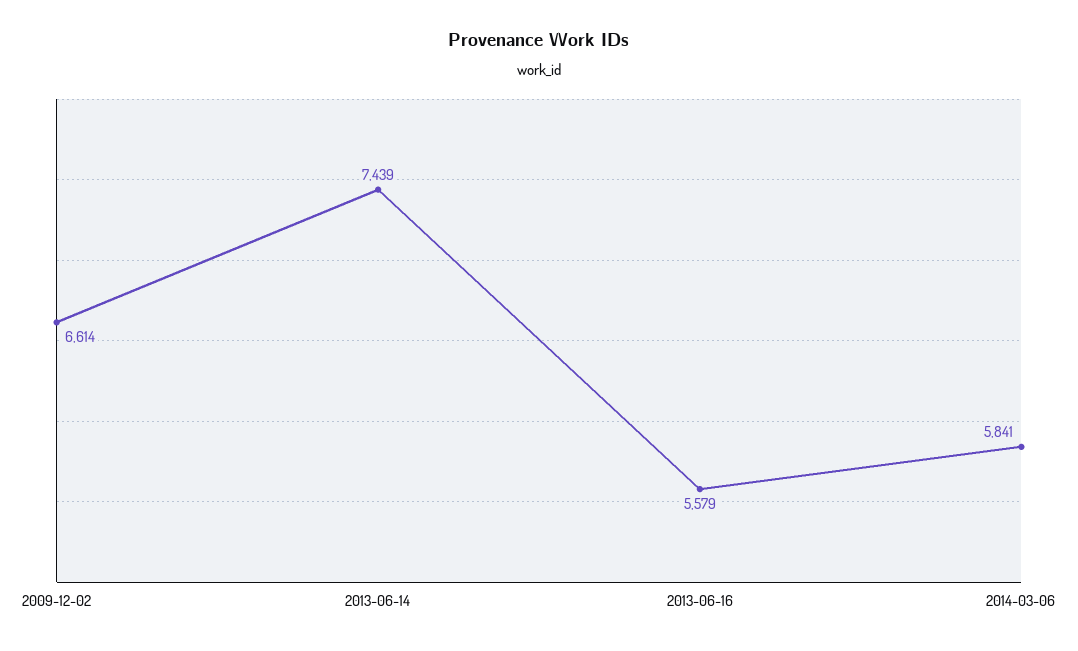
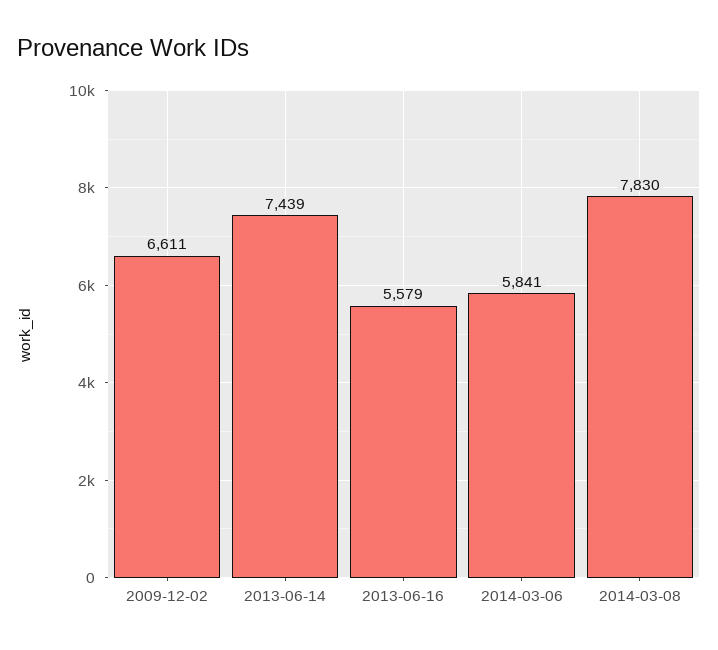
2009-12-02: 6614 -> 6611
2014-03-08: none -> 7830

